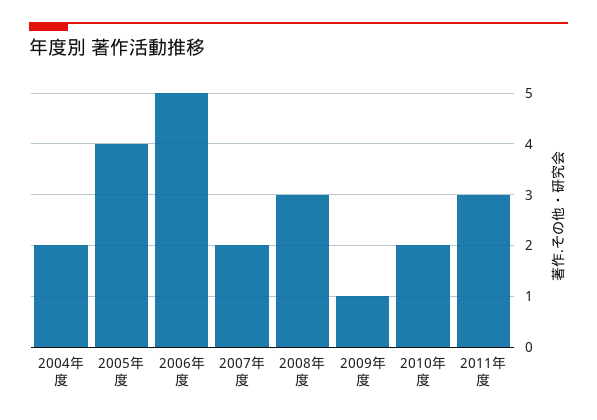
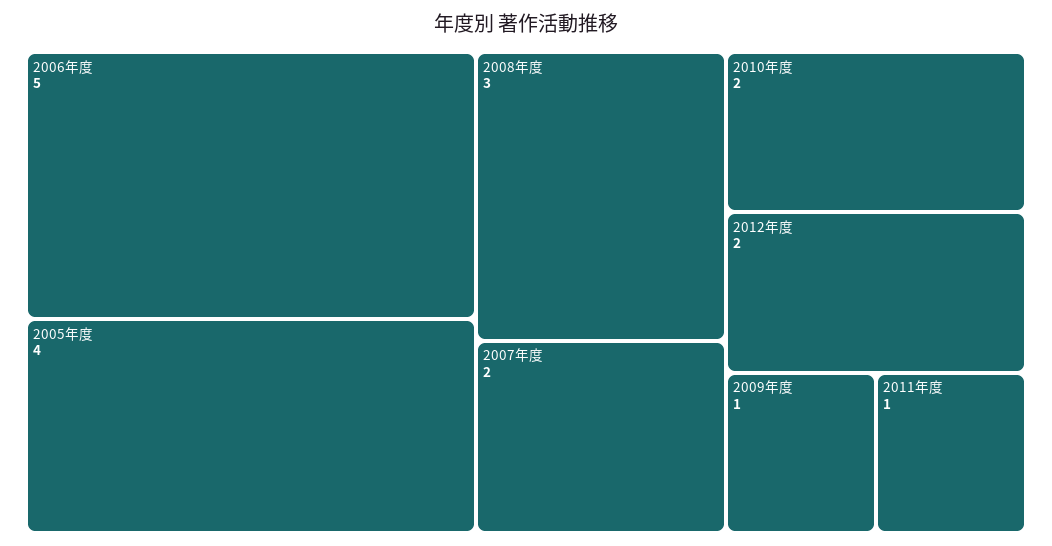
2004年度: 2 -> none
2011年度: 3 -> 1
2012年度: none -> 2

